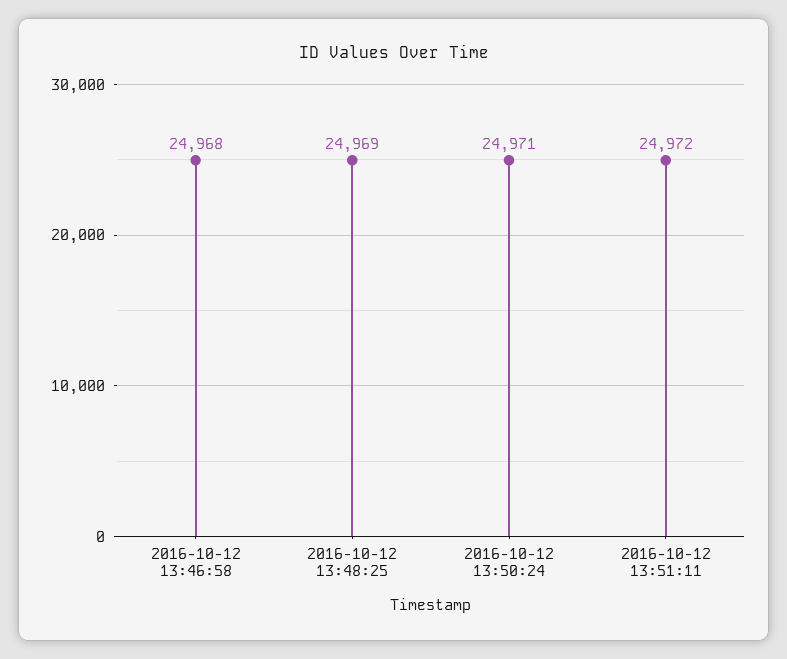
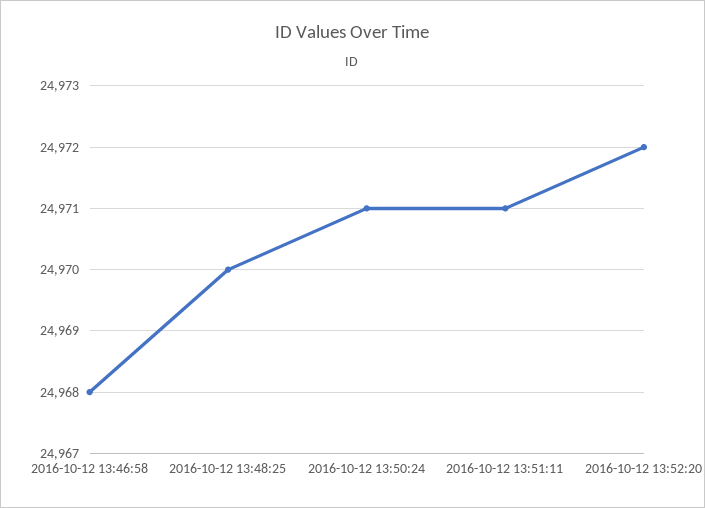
2016-10-12 13:48:25: 24969 -> 24970
2016-10-12 13:51:11: 24972 -> 24971
2016-10-12 13:52:20: none -> 24972

